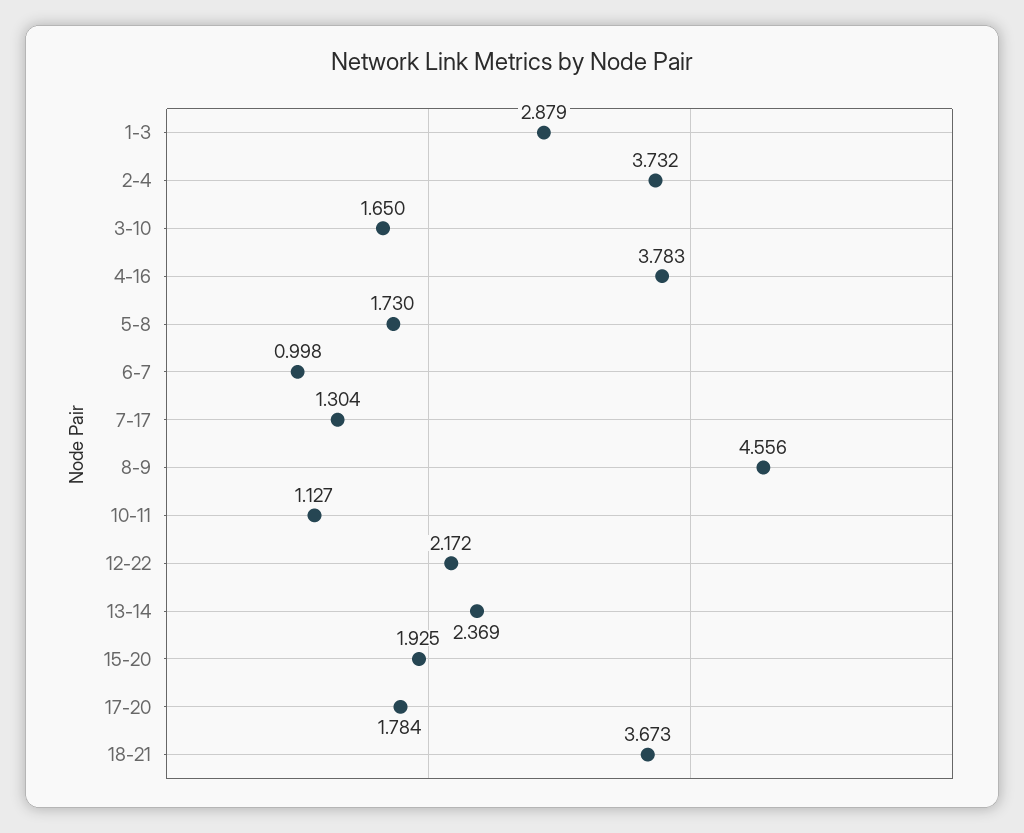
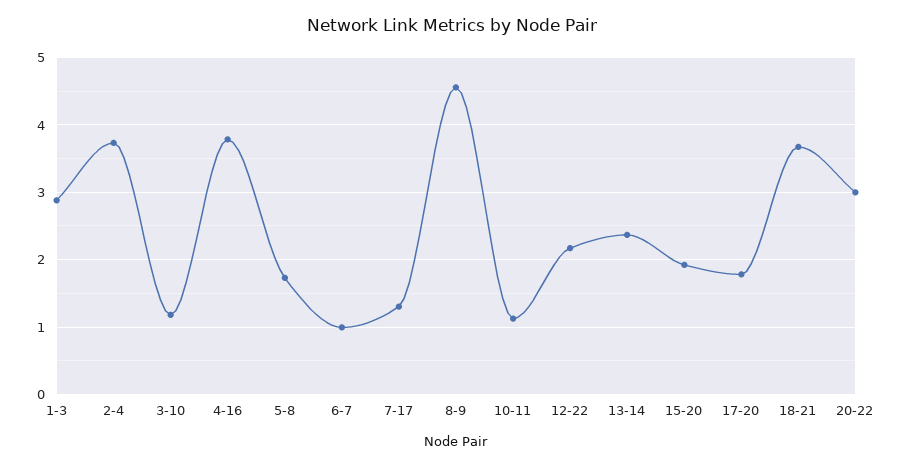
3-10: 1.65 -> 1.2
20-22: none -> 3

